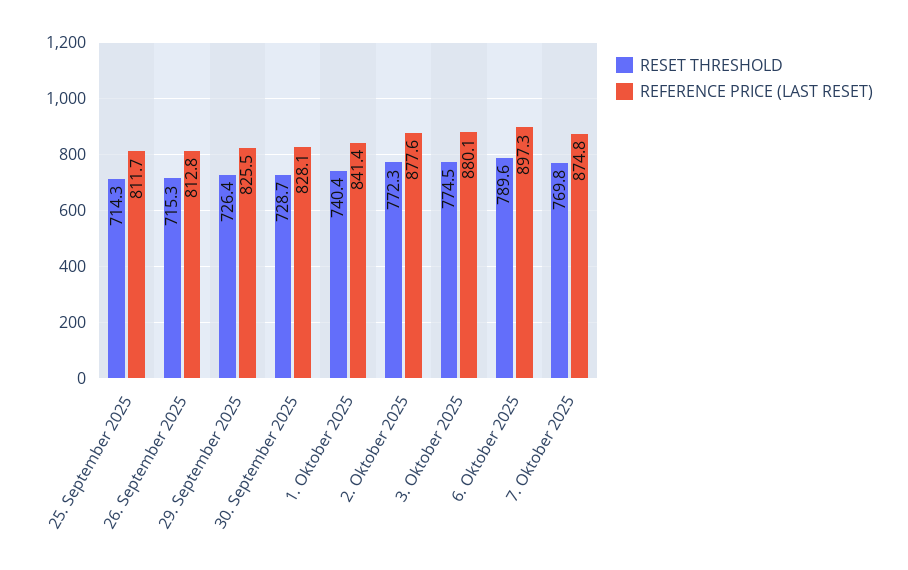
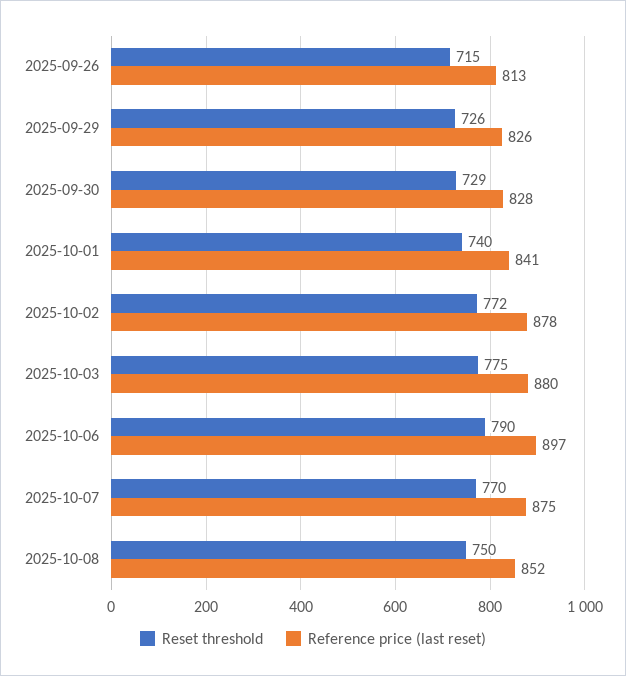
RESET THRESHOLD, 25. September 2025: 714.3 -> none
REFERENCE PRICE (LAST RESET), 25. September 2025: 811.7 -> none
RESET THRESHOLD, 2025-10-08: none -> 750
REFERENCE PRICE (LAST RESET), 2025-10-08: none -> 852

